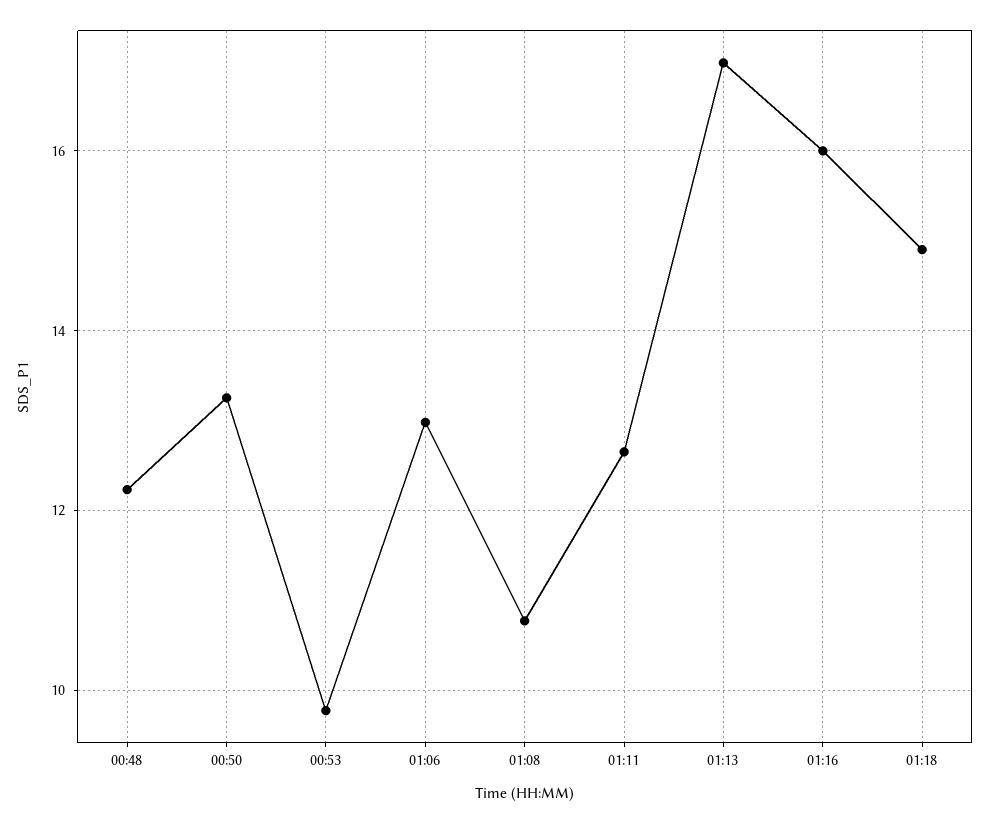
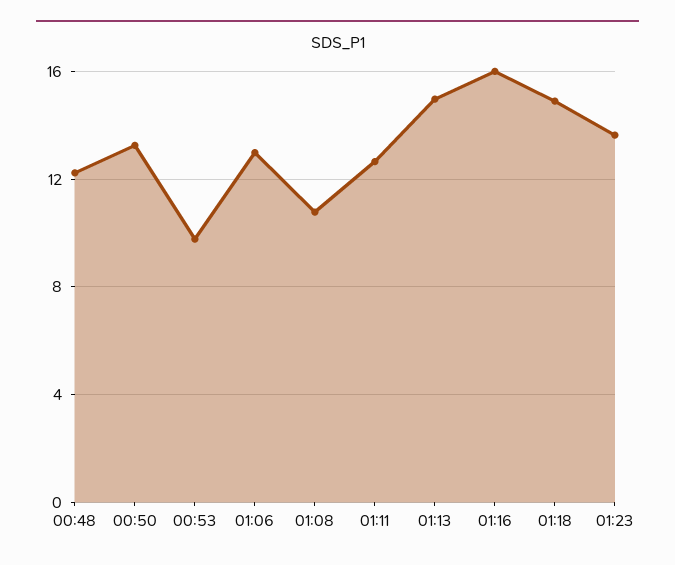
01:13: 17 -> 15
01:23: none -> 13.5

